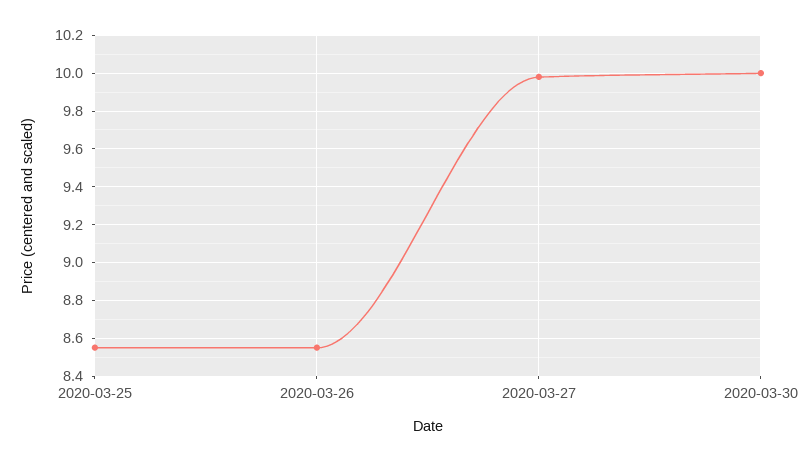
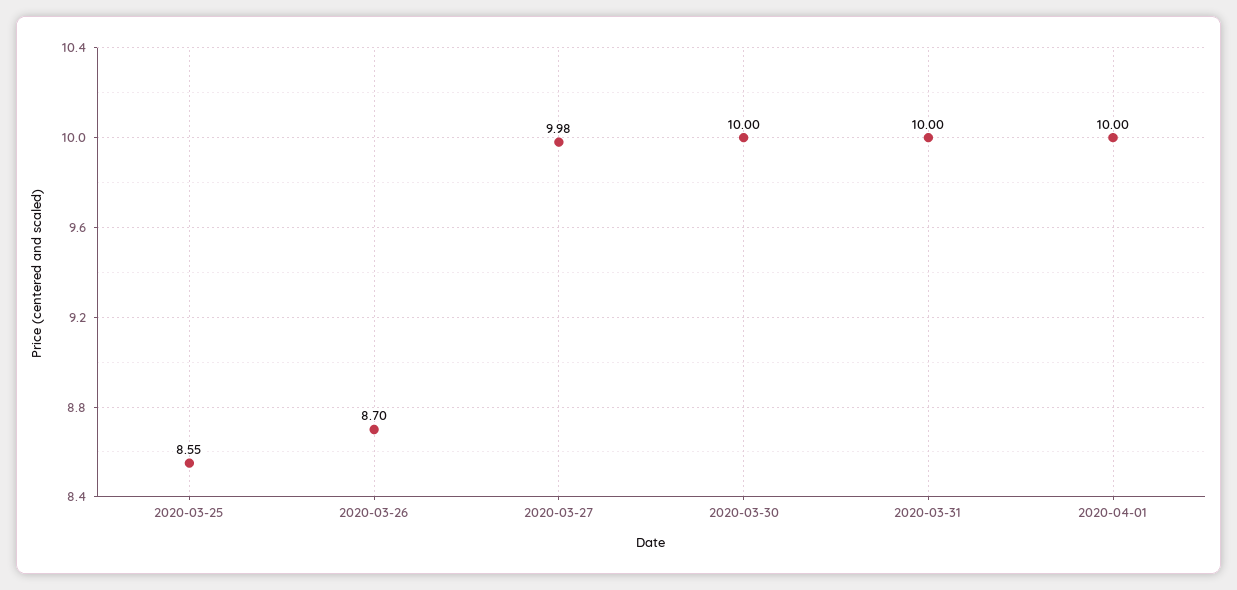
2020-03-26: 8.55 -> 8.7
2020-03-31: none -> 10
2020-04-01: none -> 10

